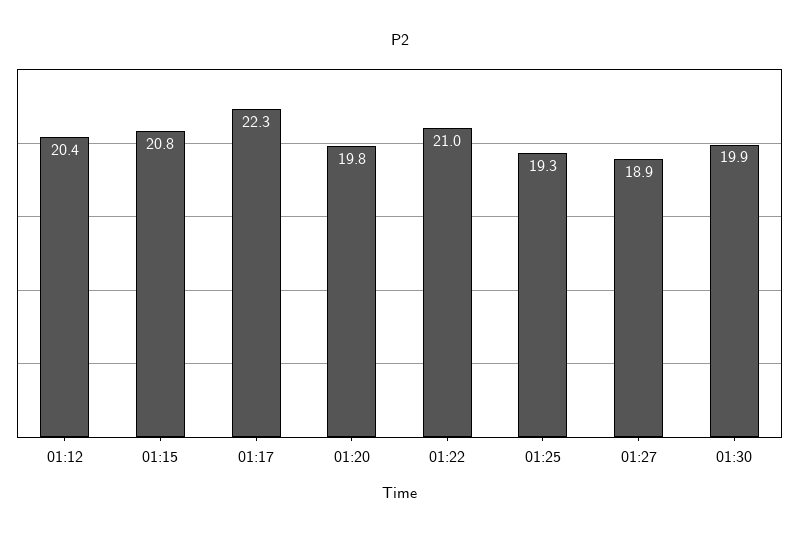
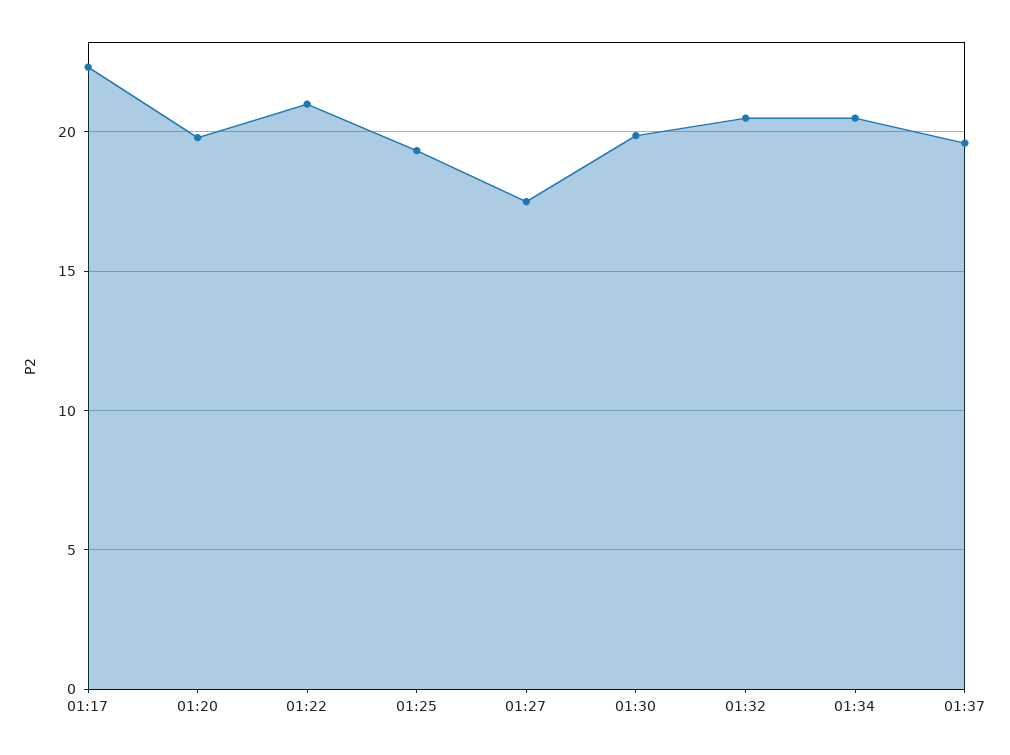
01:12: 20.4 -> none
01:15: 20.8 -> none
01:27: 18.9 -> 17.5
01:32: none -> 20.5
01:34: none -> 20.5
01:37: none -> 19.5

